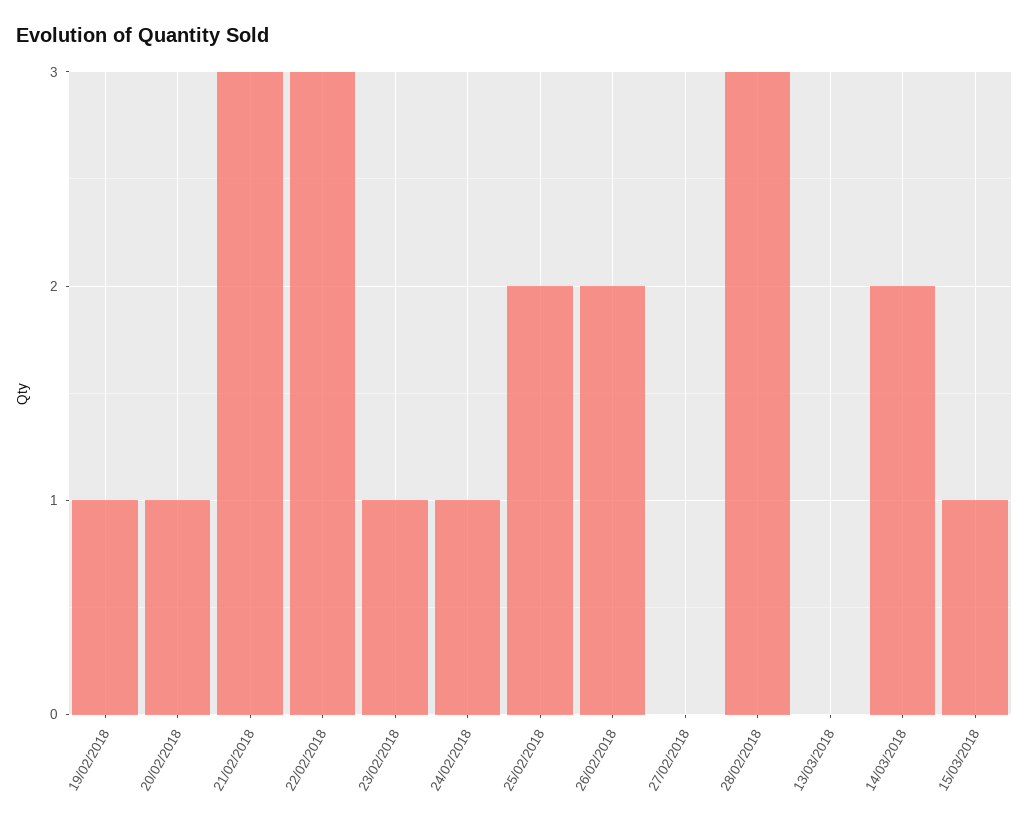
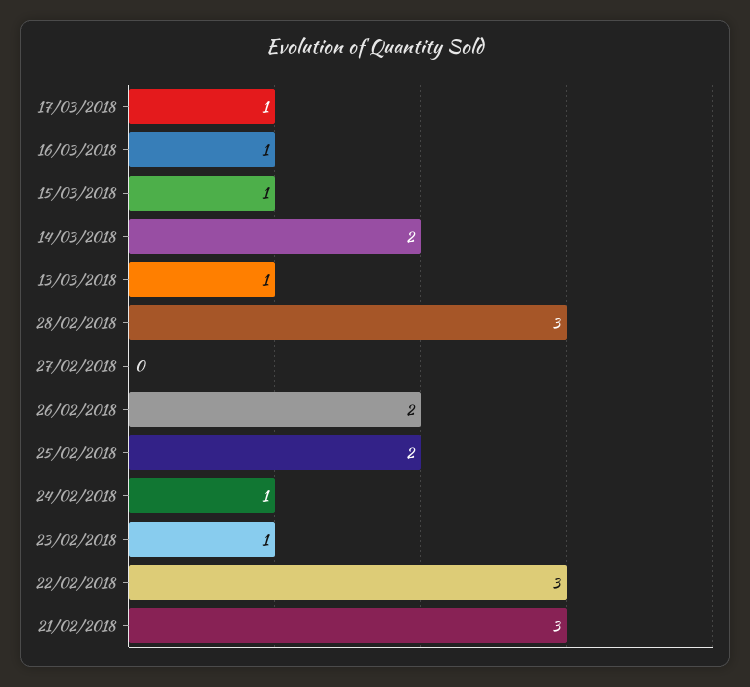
19/02/2018: 1 -> none
20/02/2018: 1 -> none
13/03/2018: 0 -> 1
17/03/2018: none -> 1
16/03/2018: none -> 1

